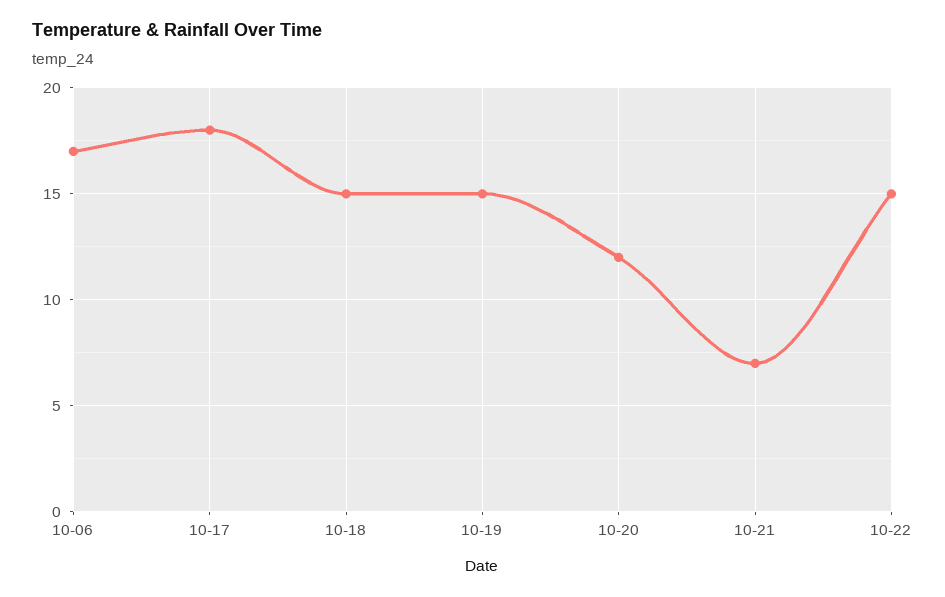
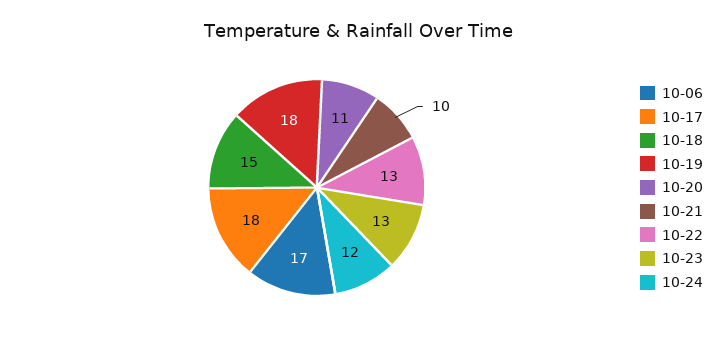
10-19: 15 -> 18
10-20: 12 -> 11
10-21: 7 -> 10
10-22: 15 -> 13
10-23: none -> 13
10-24: none -> 12

